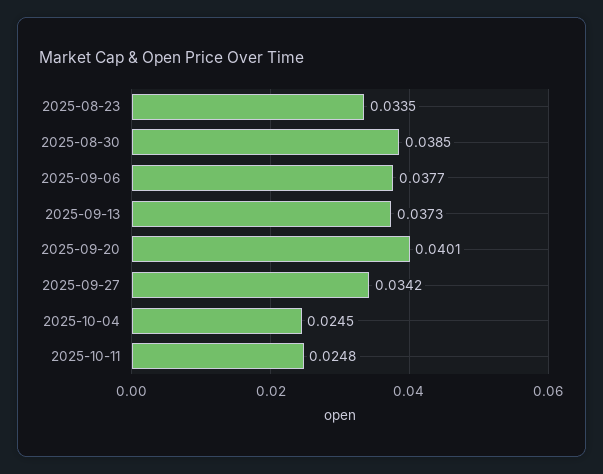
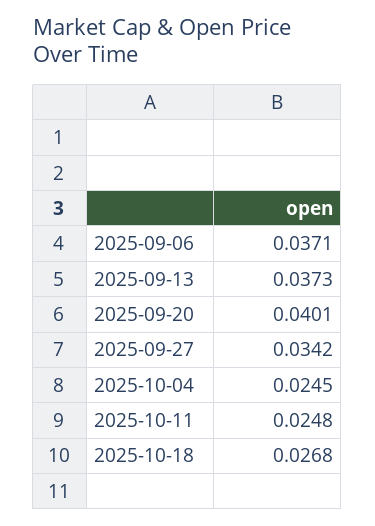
2025-08-23: 0.0335 -> none
2025-08-30: 0.0385 -> none
2025-09-06: 0.0377 -> 0.0371
2025-10-18: none -> 0.0268

